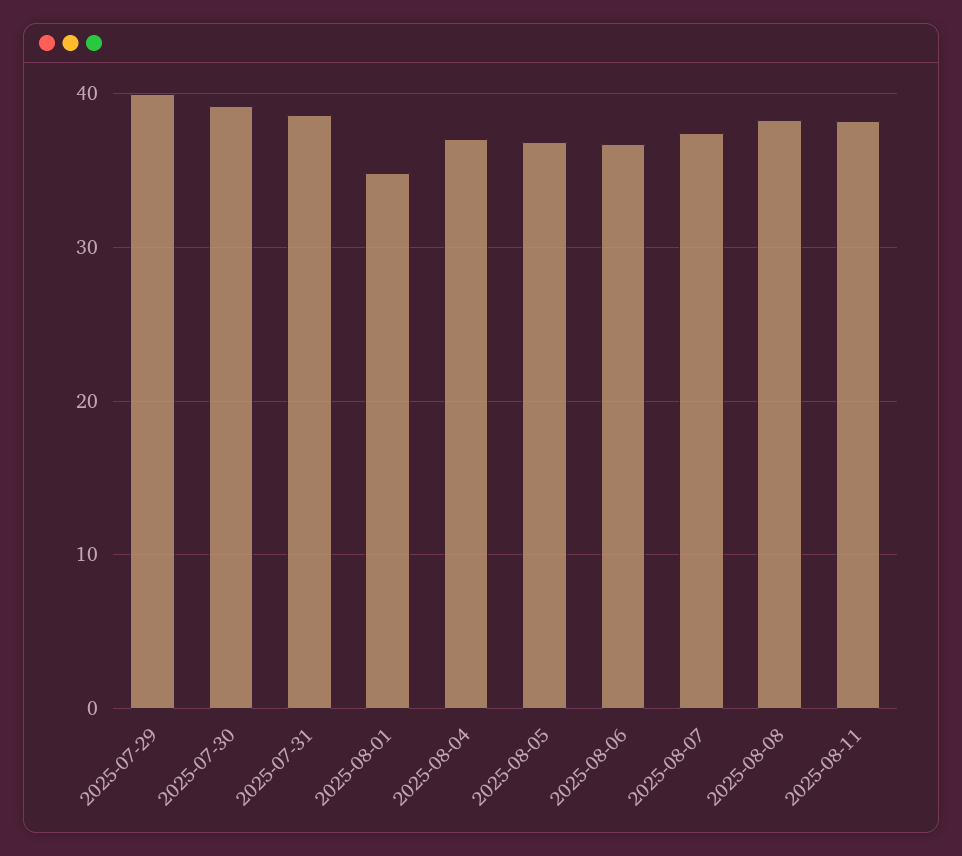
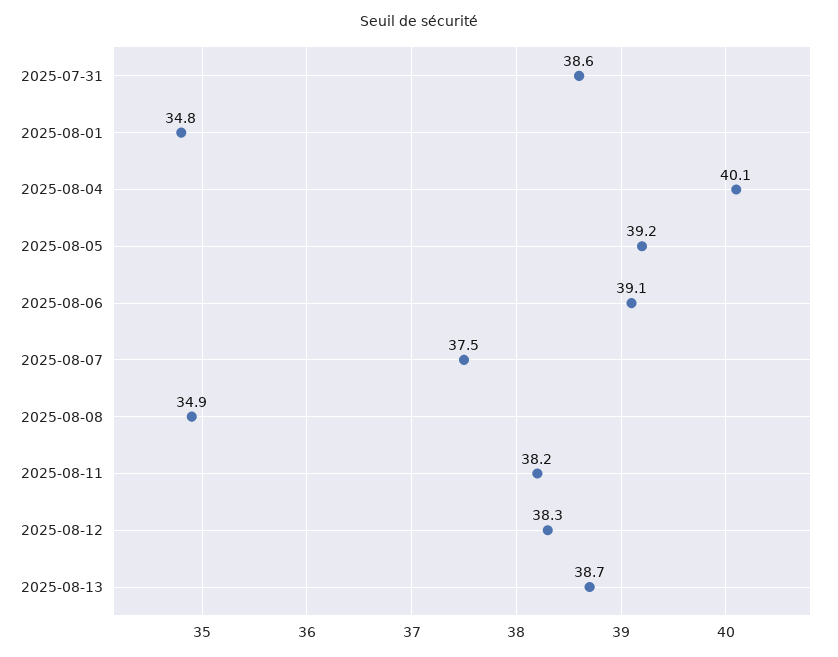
2025-07-29: 40 -> none
2025-07-30: 39 -> none
2025-08-04: 37 -> 40.1
2025-08-05: 37 -> 39.2
2025-08-06: 37 -> 39.1
2025-08-08: 38 -> 34.9
2025-08-12: none -> 38.3
2025-08-13: none -> 38.7

